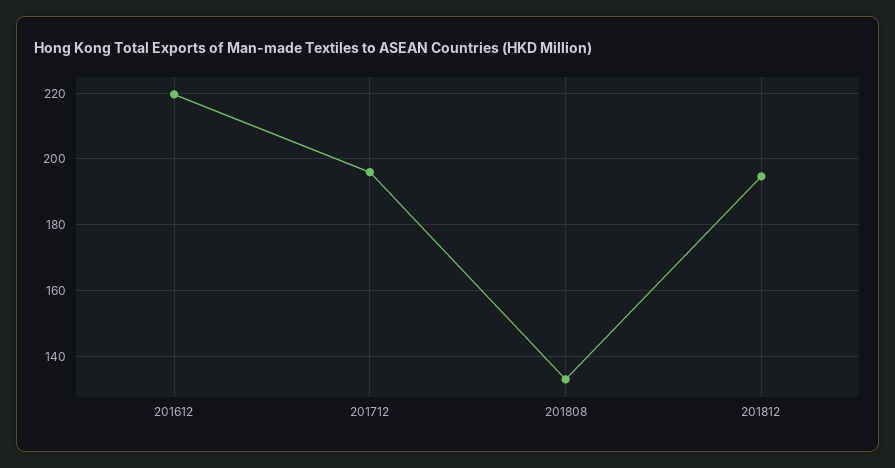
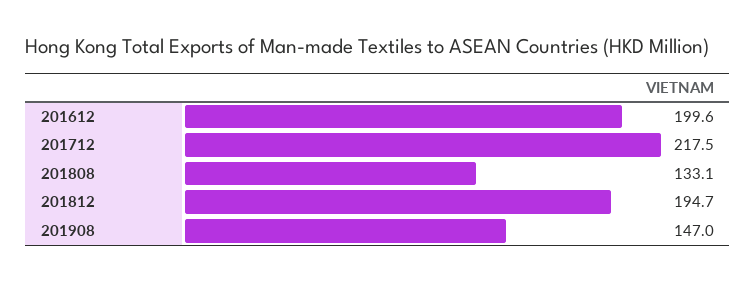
201612: 220 -> 199.6
201712: 196 -> 217.5
201908: none -> 147

